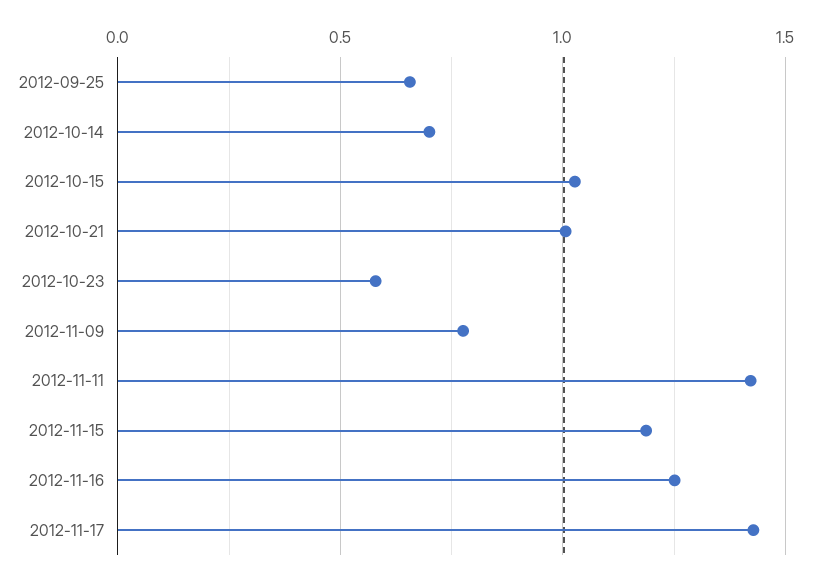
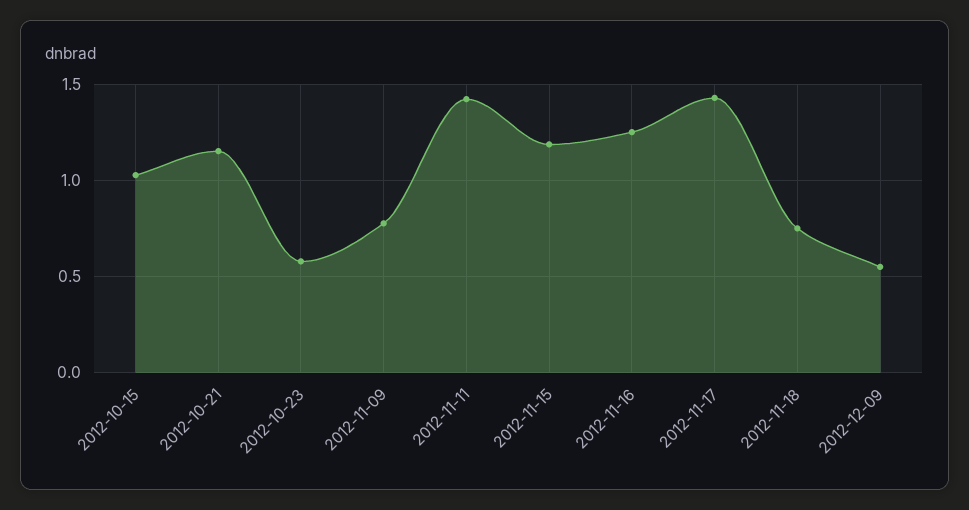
2012-09-25: 0.65 -> none
2012-10-14: 0.7 -> none
2012-10-21: 1 -> 1.15
2012-11-18: none -> 0.75
2012-12-09: none -> 0.55

